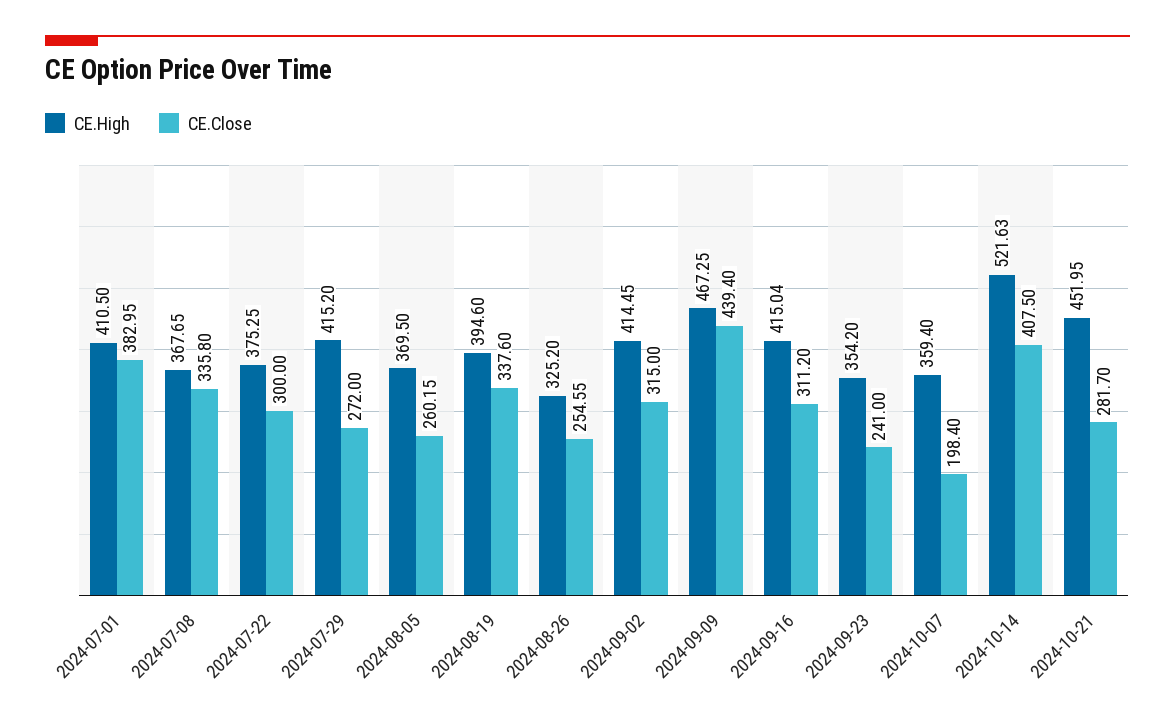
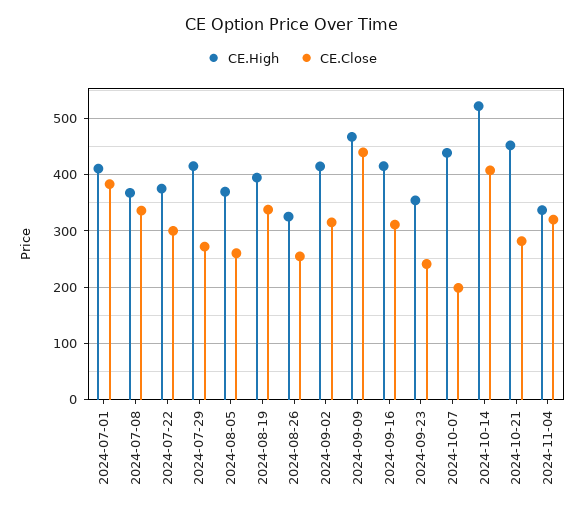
CE.High, 2024-10-07: 359.4 -> 440
CE.High, 2024-11-04: none -> 340
CE.Close, 2024-11-04: none -> 320

